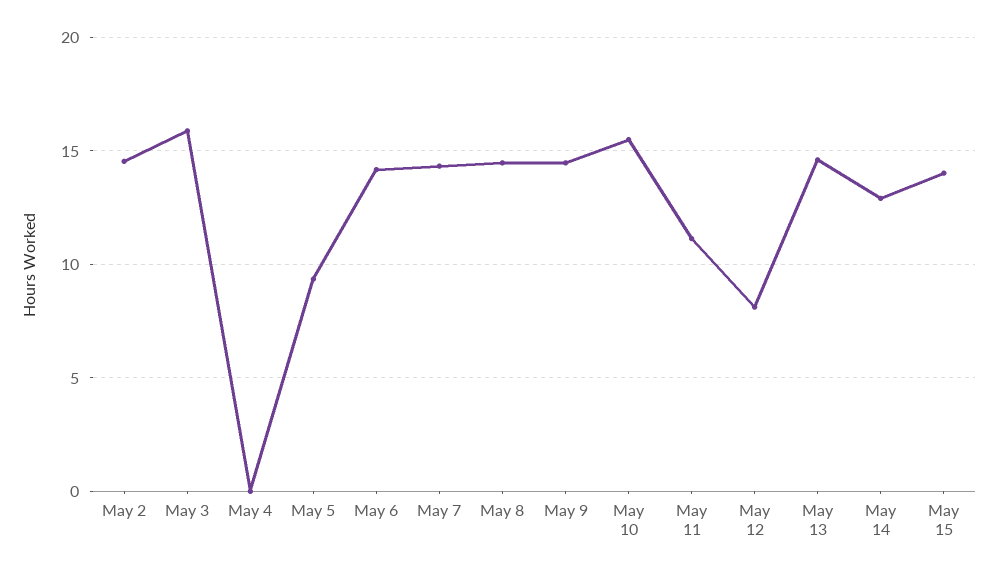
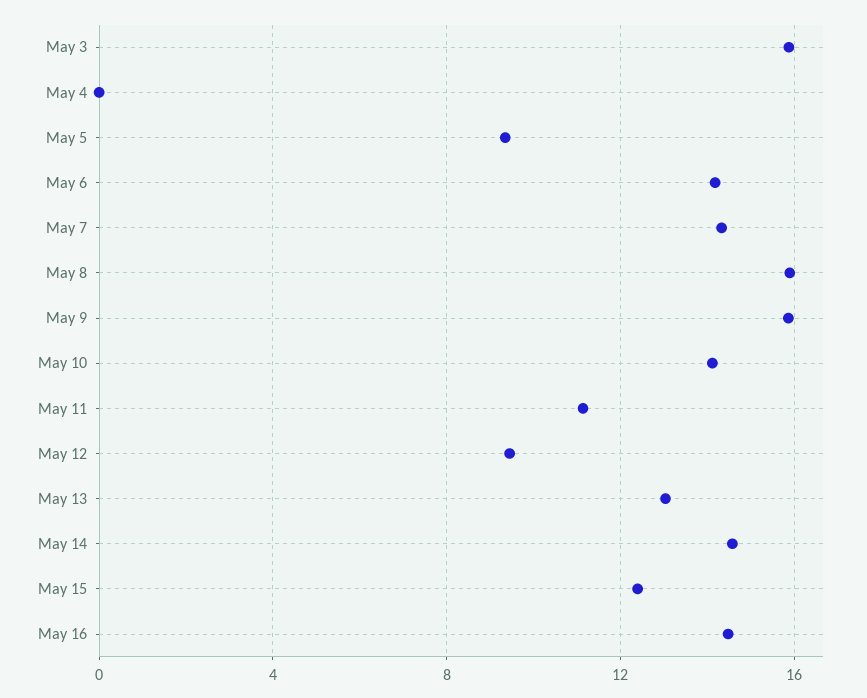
May 2: 14.5 -> none
May 8: 14.5 -> 16
May 9: 14.5 -> 16
May 10: 15.5 -> 14
May 12: 8 -> 9.5
May 13: 14.5 -> 13
May 14: 13 -> 14.5
May 15: 14 -> 12.5
May 16: none -> 14.5

